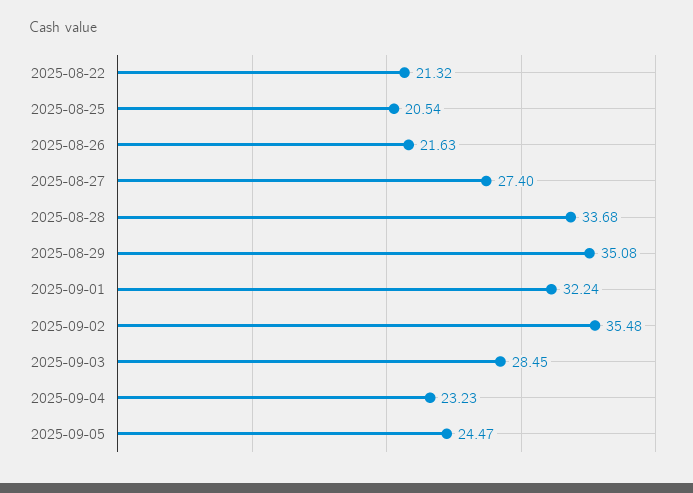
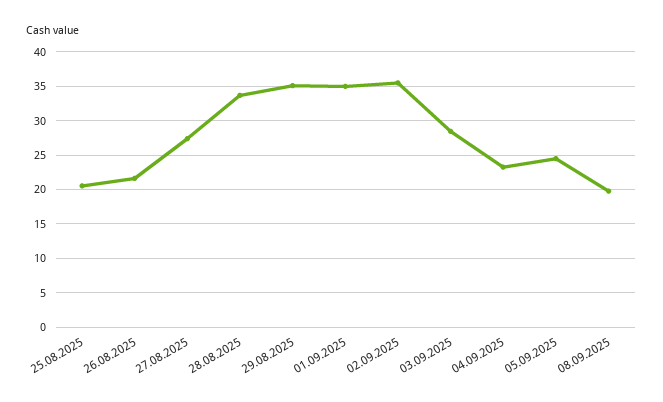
2025-08-22: 21.32 -> none
2025-09-01: 32.24 -> 35
08.09.2025: none -> 20

